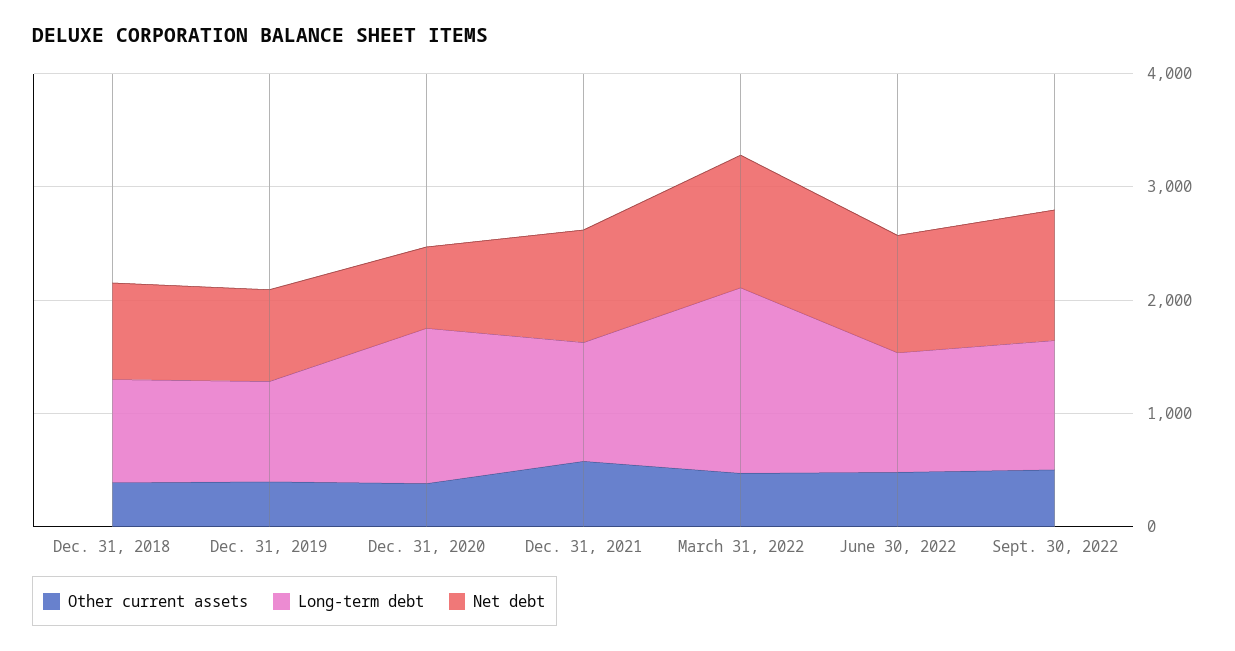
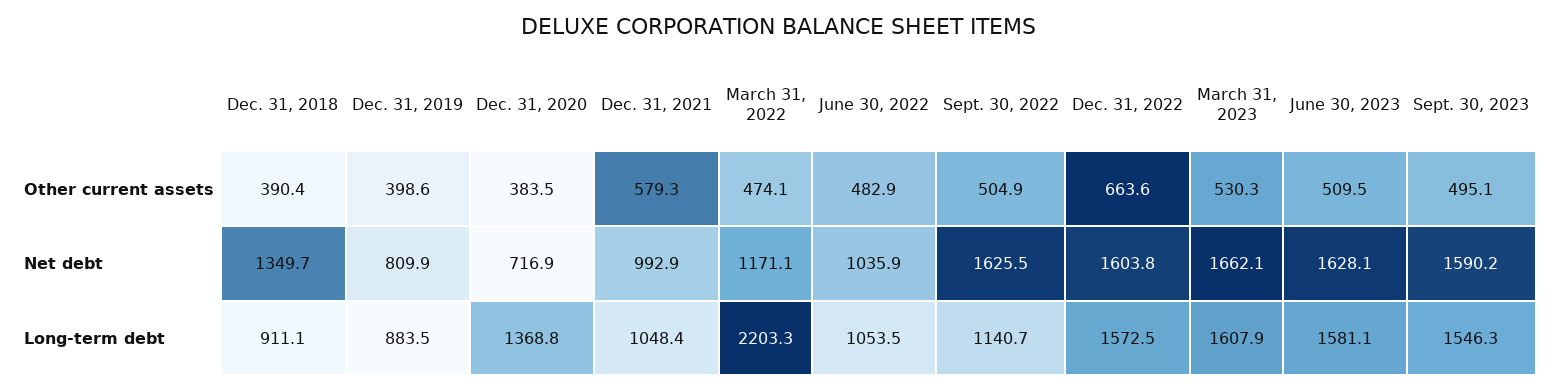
Net debt, Dec. 31, 2018: 800 -> 1349.7
Long-term debt, March 31, 2022: 1600 -> 2203.3
Net debt, Sept. 30, 2022: 1200 -> 1625.5
Other current assets, Dec. 31, 2022: none -> 663.6
Other current assets, March 31, 2023: none -> 530.3
Other current assets, June 30, 2023: none -> 509.5
Other current assets, Sept. 30, 2023: none -> 495.1
Net debt, Dec. 31, 2022: none -> 1603.8
Net debt, March 31, 2023: none -> 1662.1
Net debt, June 30, 2023: none -> 1628.1
Net debt, Sept. 30, 2023: none -> 1590.2
Long-term debt, Dec. 31, 2022: none -> 1572.5
Long-term debt, March 31, 2023: none -> 1607.9
Long-term debt, June 30, 2023: none -> 1581.1
Long-term debt, Sept. 30, 2023: none -> 1546.3

